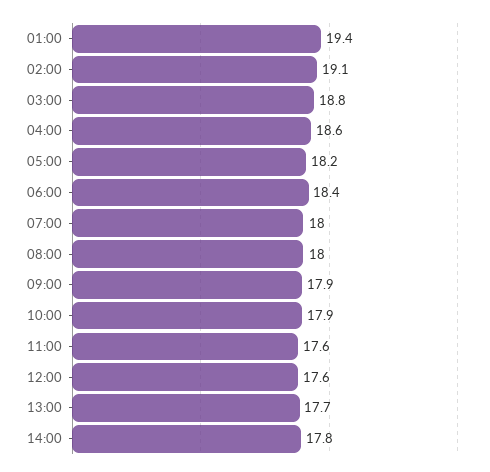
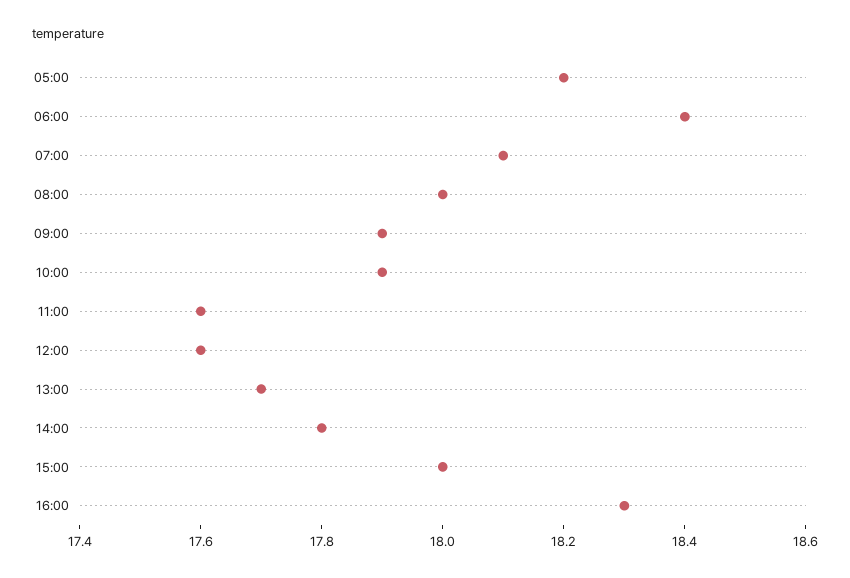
01:00: 19.4 -> none
02:00: 19.1 -> none
03:00: 18.8 -> none
04:00: 18.6 -> none
07:00: 18 -> 18.1
15:00: none -> 18
16:00: none -> 18.3

